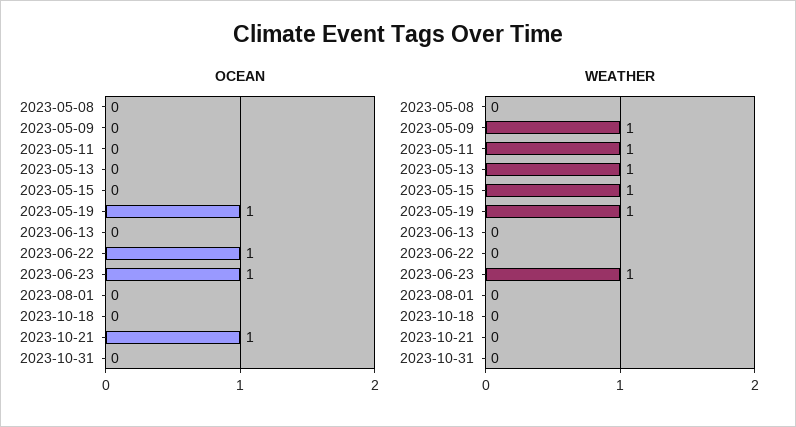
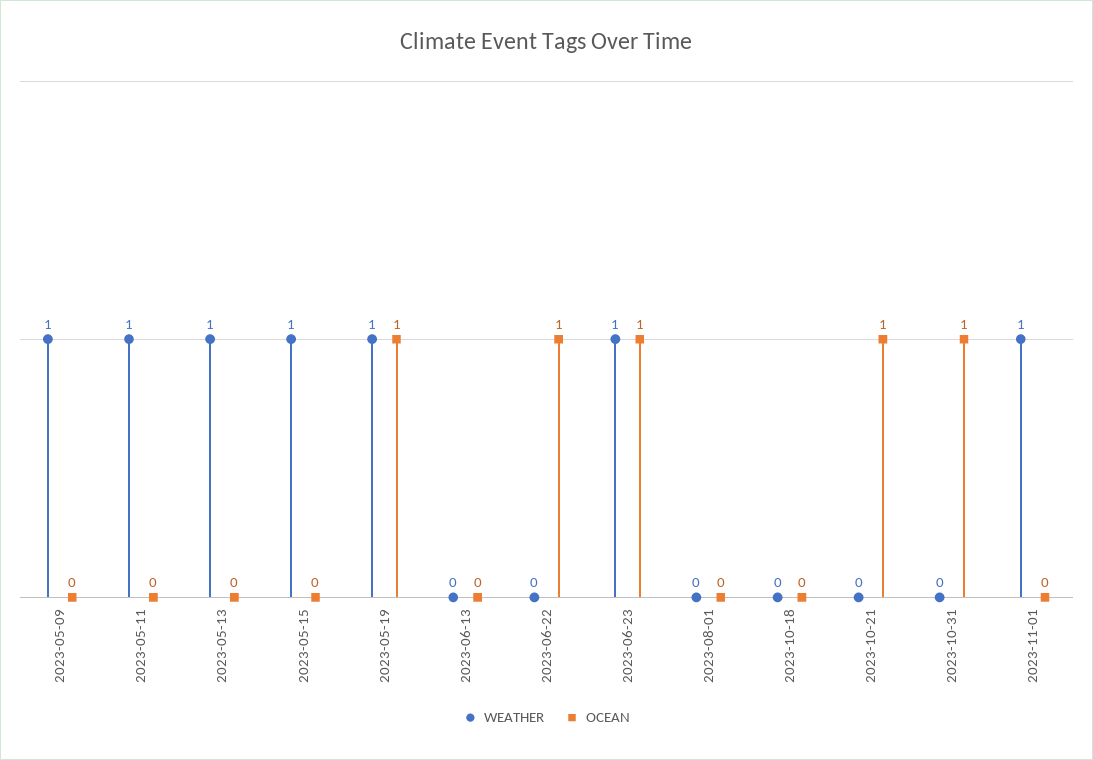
OCEAN, 2023-05-08: 0 -> none
OCEAN, 2023-10-31: 0 -> 1
WEATHER, 2023-05-08: 0 -> none
WEATHER, 2023-11-01: none -> 1
OCEAN, 2023-11-01: none -> 0

